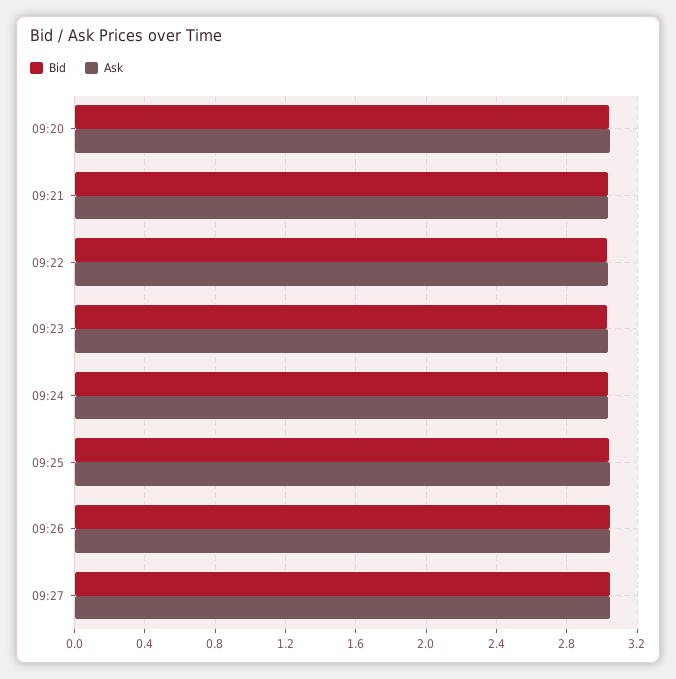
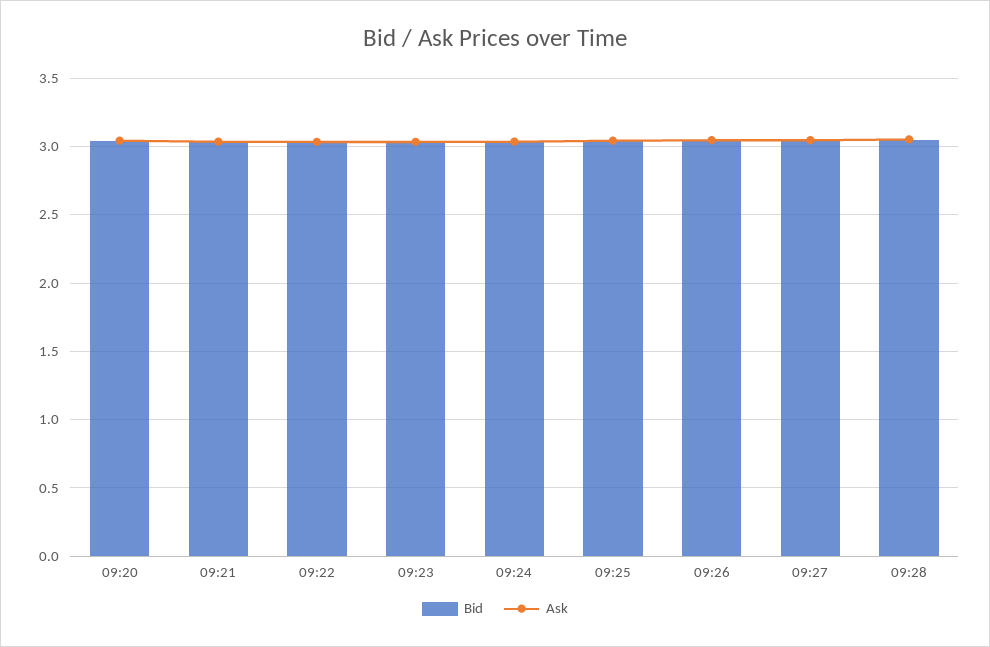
Bid, 09:28: none -> 3.05
Ask, 09:28: none -> 3.05

